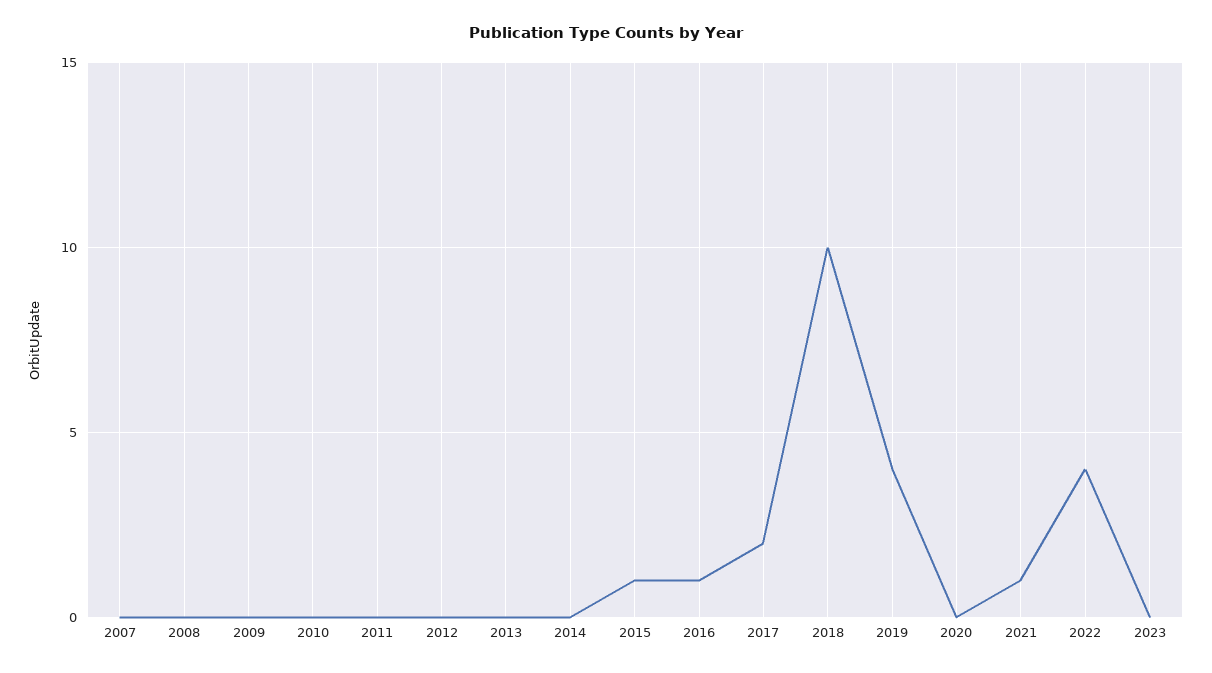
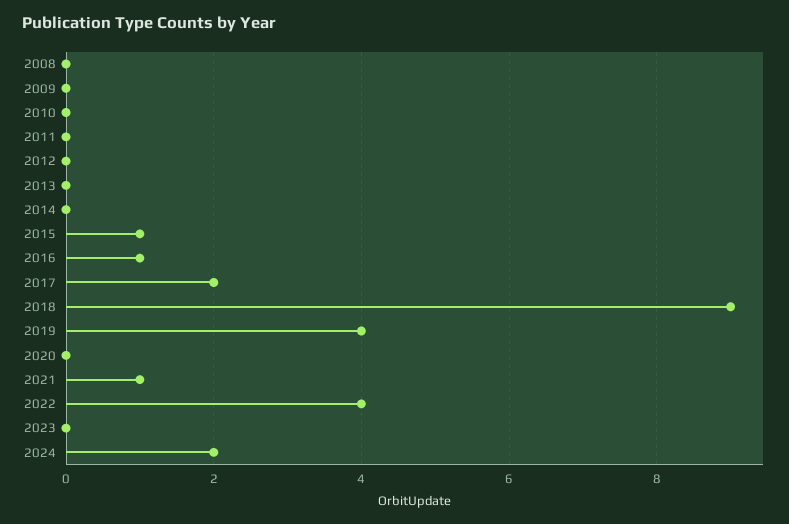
2007: 0 -> none
2018: 10 -> 9
2024: none -> 2

